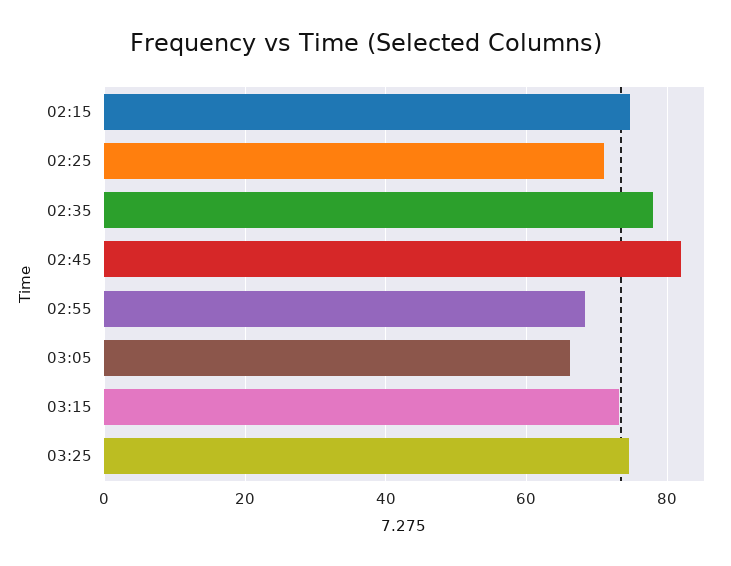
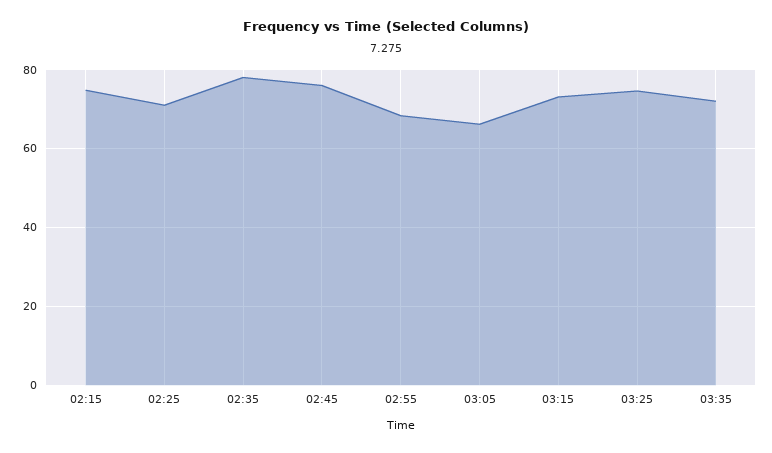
02:45: 82 -> 76
03:35: none -> 72

